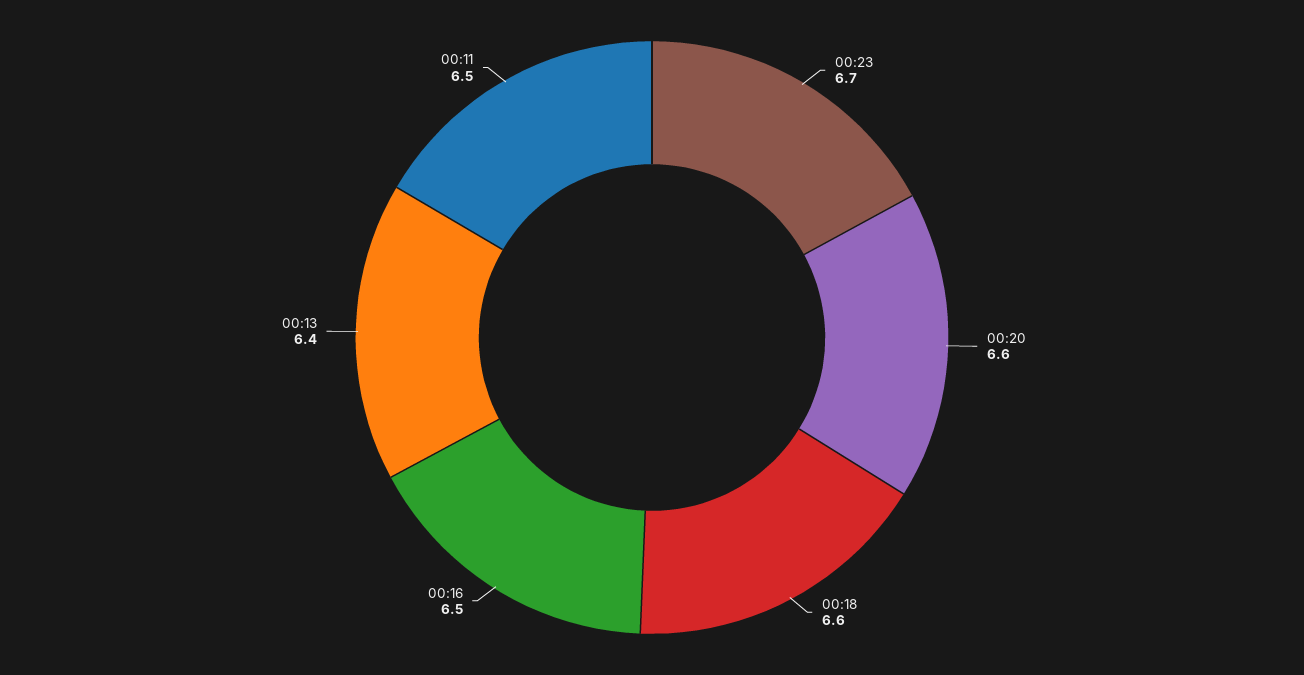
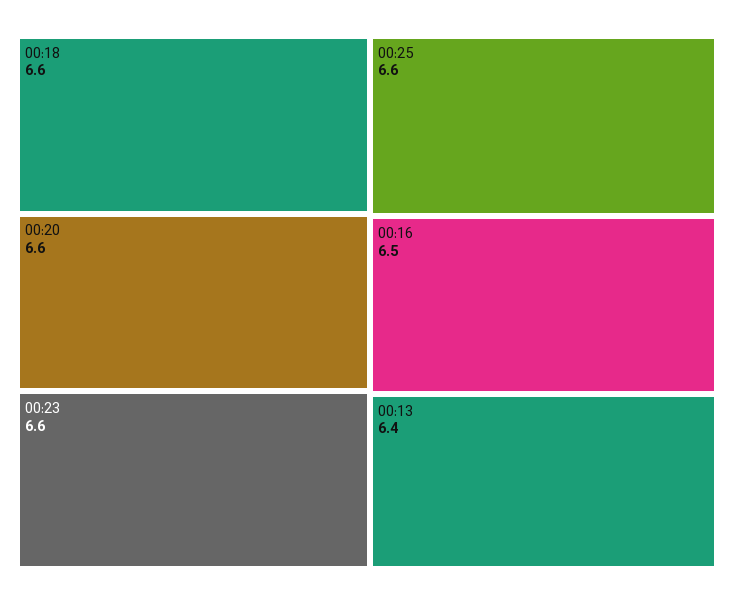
00:23: 6.7 -> 6.6
00:11: 6.5 -> none
00:25: none -> 6.6

